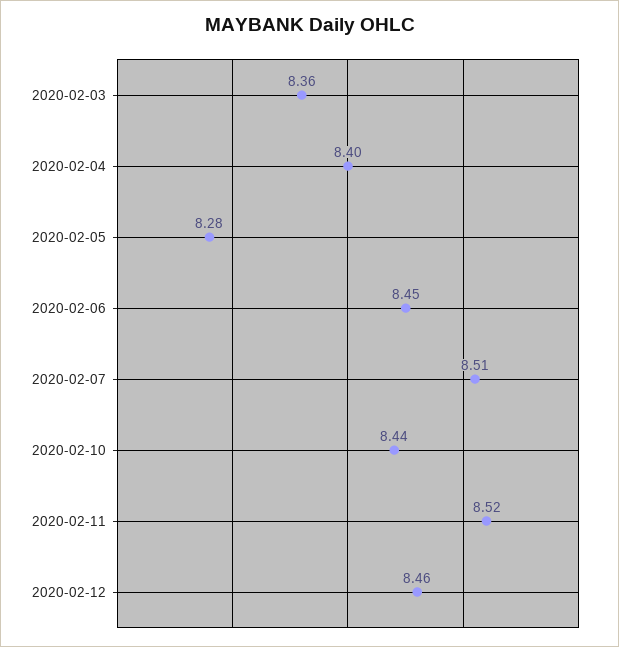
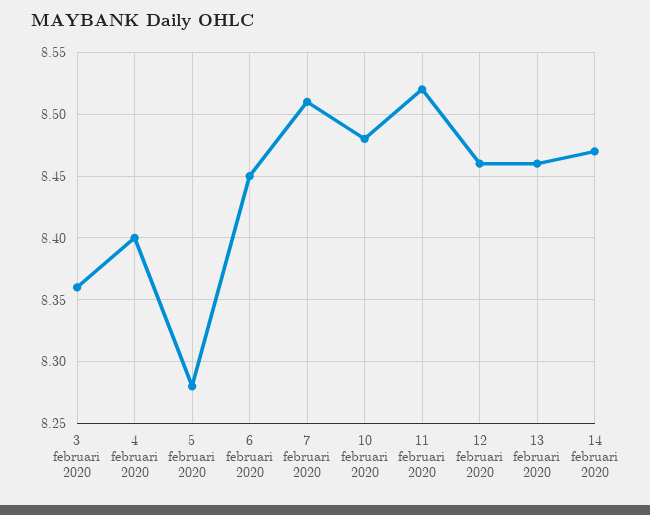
2020-02-10: 8.44 -> 8.48
13 februari 2020: none -> 8.46
14 februari 2020: none -> 8.47

